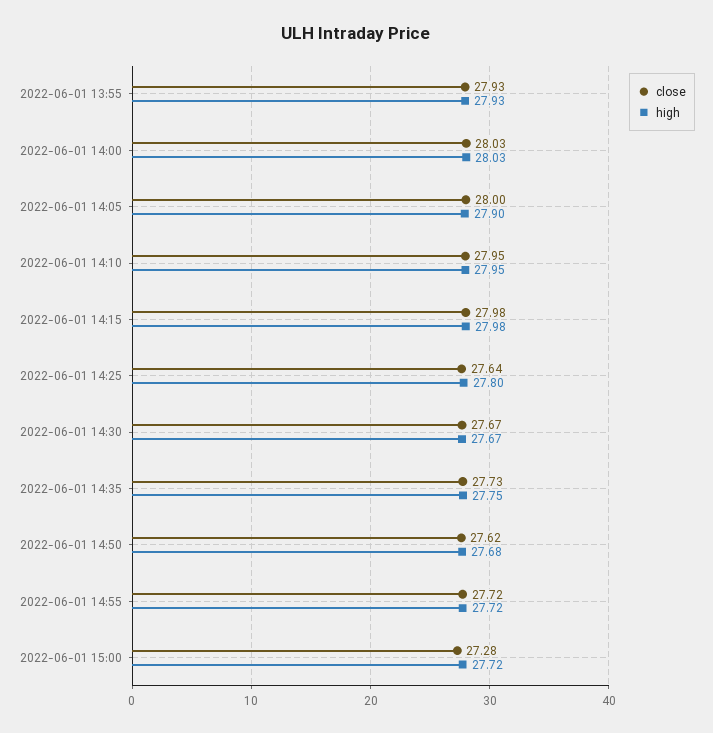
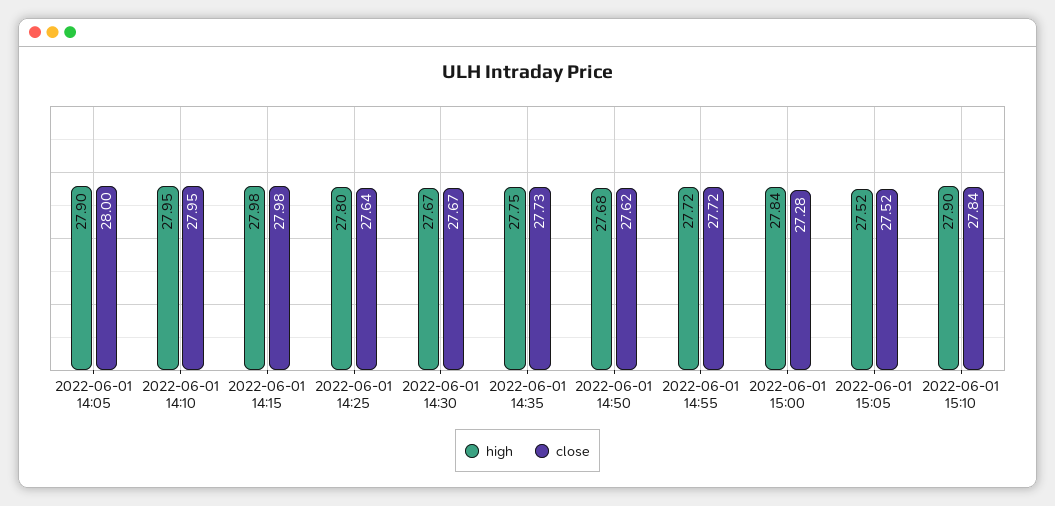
close, 2022-06-01 13:55: 27.93 -> none
high, 2022-06-01 13:55: 27.93 -> none
close, 2022-06-01 14:00: 28.03 -> none
high, 2022-06-01 14:00: 28.03 -> none
high, 2022-06-01 15:00: 27.72 -> 27.84
high, 2022-06-01 15:05: none -> 27.52
close, 2022-06-01 15:05: none -> 27.52
high, 2022-06-01 15:10: none -> 27.9
close, 2022-06-01 15:10: none -> 27.84

